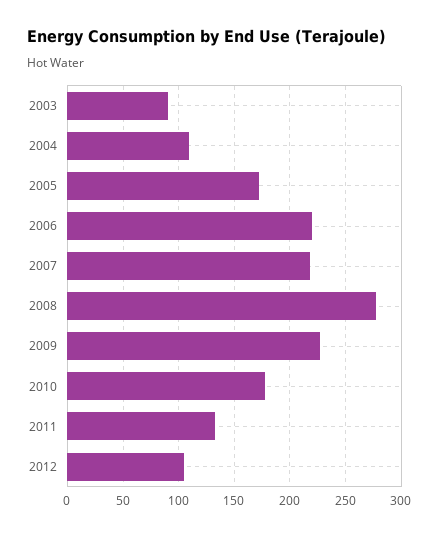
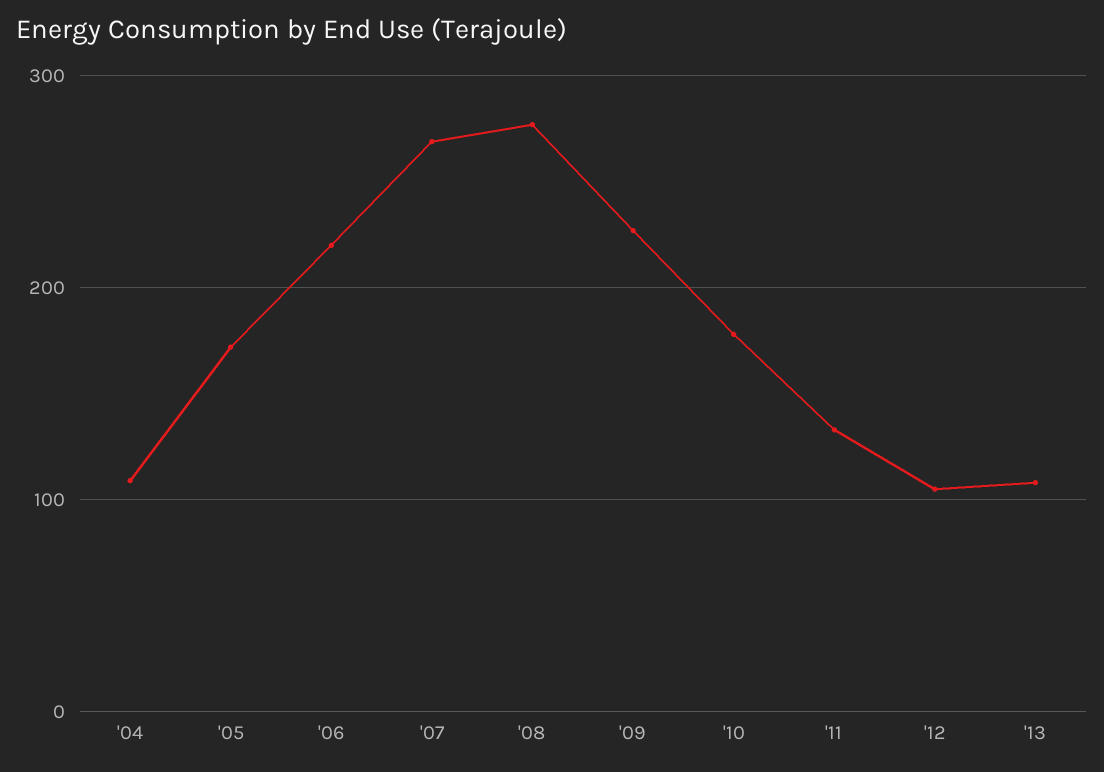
2003: 90 -> none
2007: 220 -> 270
'13: none -> 110

